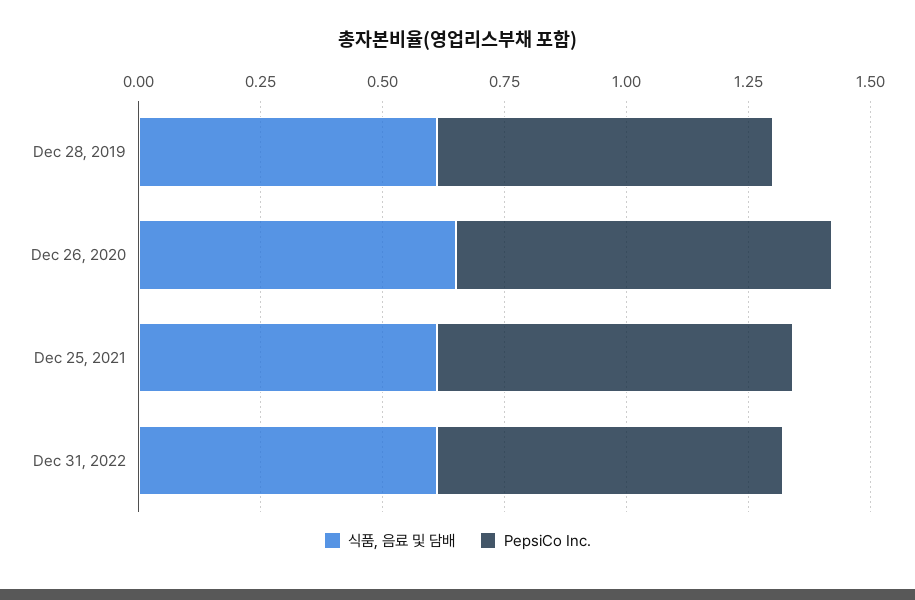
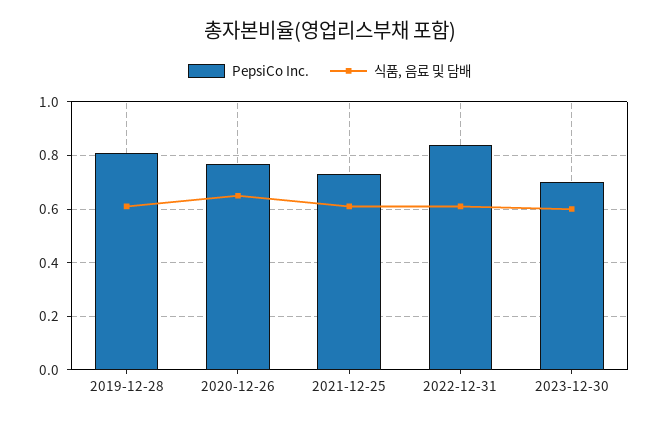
PepsiCo Inc., Dec 28, 2019: 0.7 -> 0.8
PepsiCo Inc., Dec 31, 2022: 0.7 -> 0.85
PepsiCo Inc., 2023-12-30: none -> 0.7
식품, 음료 및 담배, 2023-12-30: none -> 0.6

